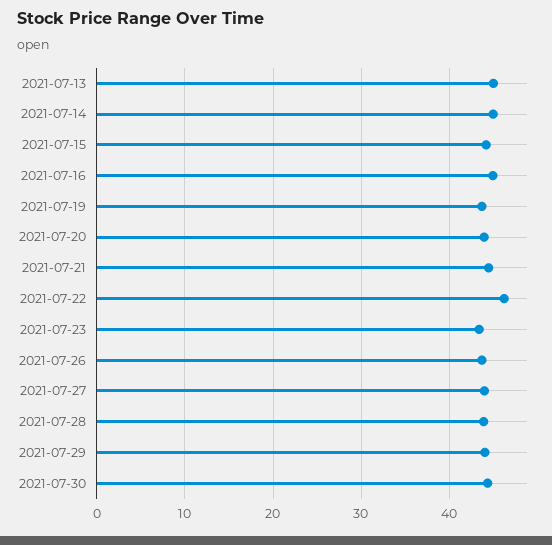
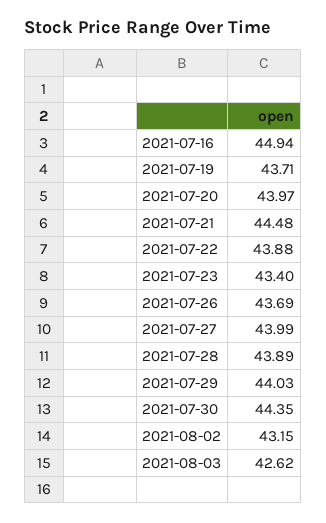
2021-07-13: 45 -> none
2021-07-14: 45 -> none
2021-07-15: 44 -> none
2021-07-22: 46 -> 43.88
2021-08-02: none -> 43.15
2021-08-03: none -> 42.62

